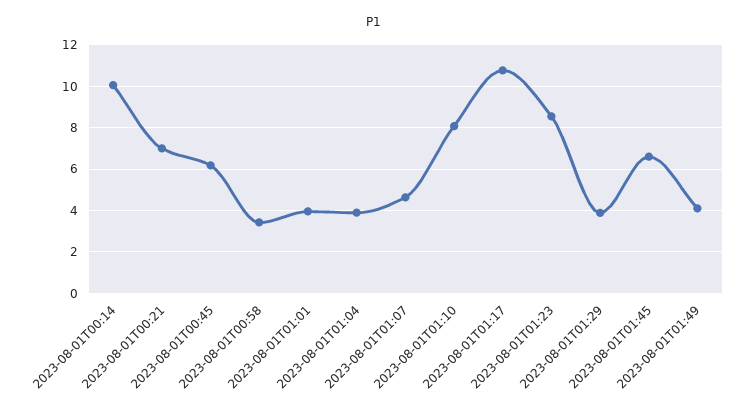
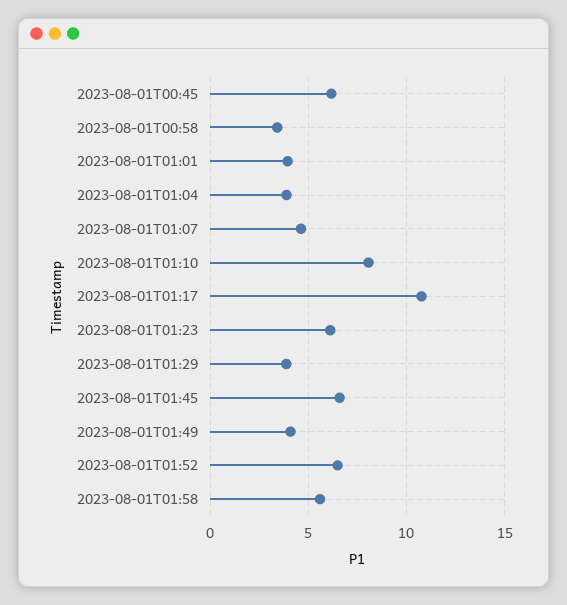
2023-08-01T00:14: 10 -> none
2023-08-01T00:21: 7 -> none
2023-08-01T01:23: 8.5 -> 6
2023-08-01T01:52: none -> 6.5
2023-08-01T01:58: none -> 5.5

